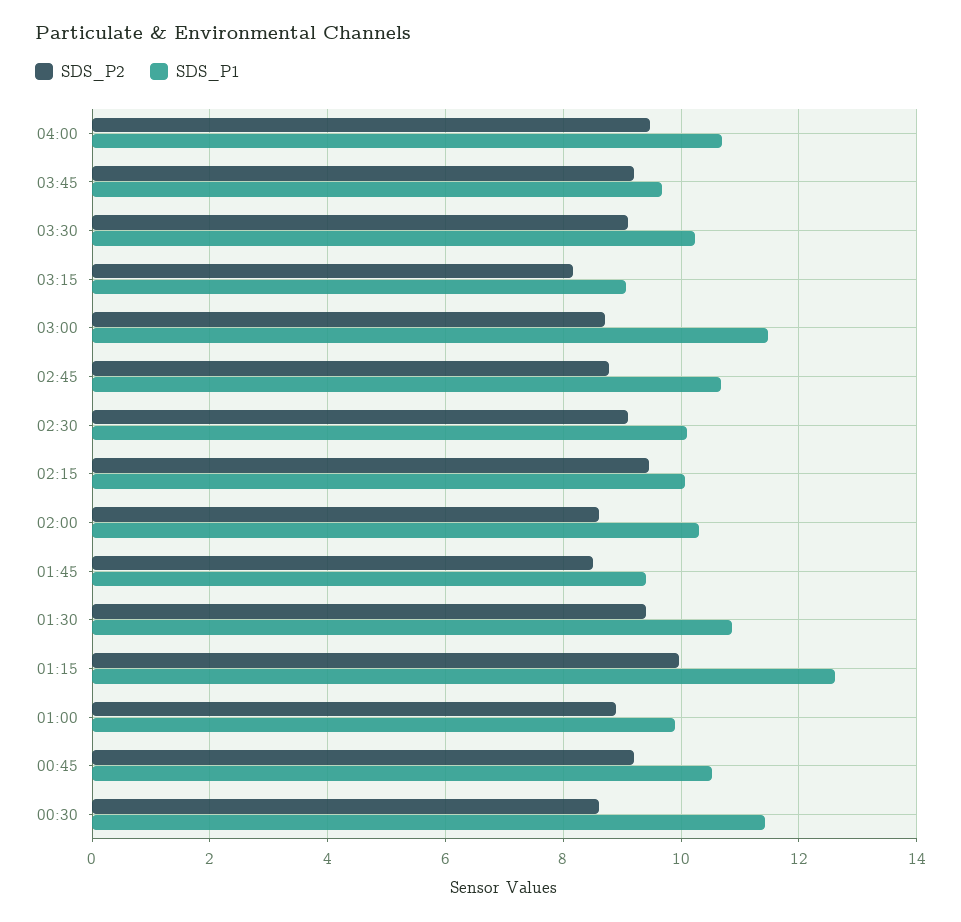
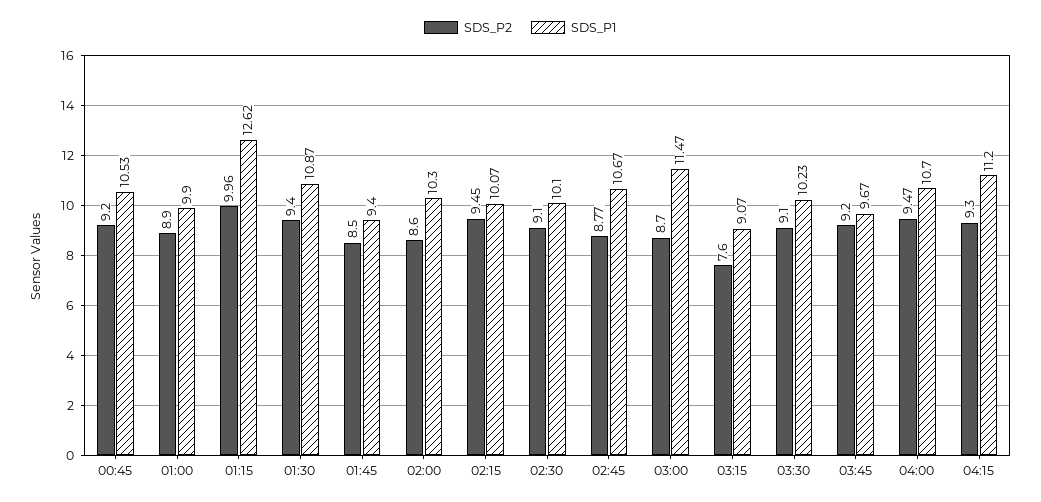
SDS_P2, 03:15: 8.2 -> 7.6
SDS_P2, 00:30: 8.6 -> none
SDS_P1, 00:30: 11.4 -> none
SDS_P2, 04:15: none -> 9.3
SDS_P1, 04:15: none -> 11.2

